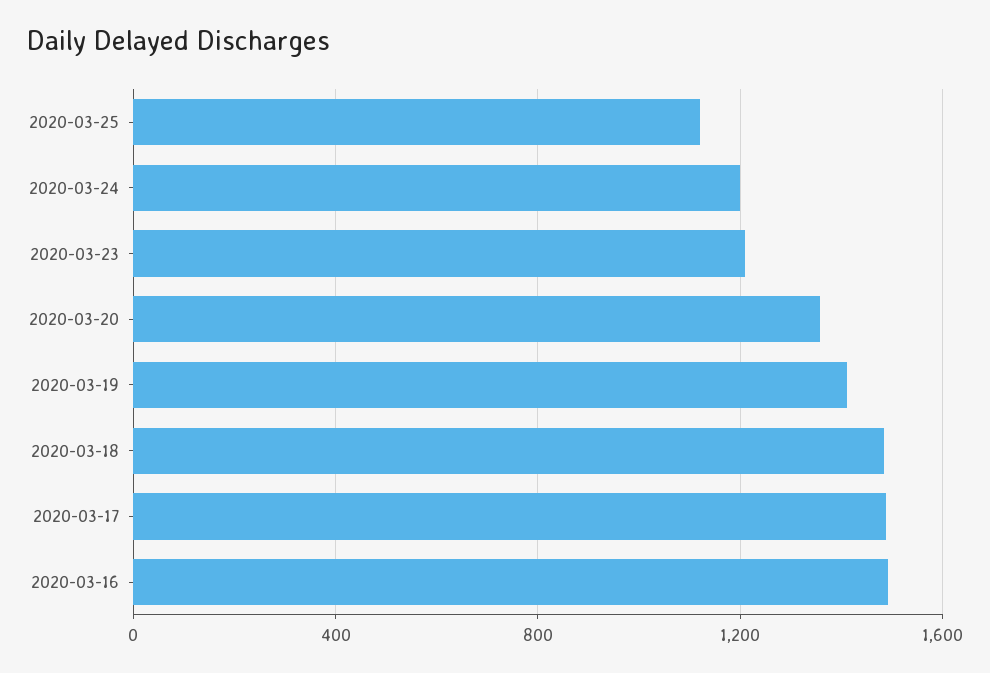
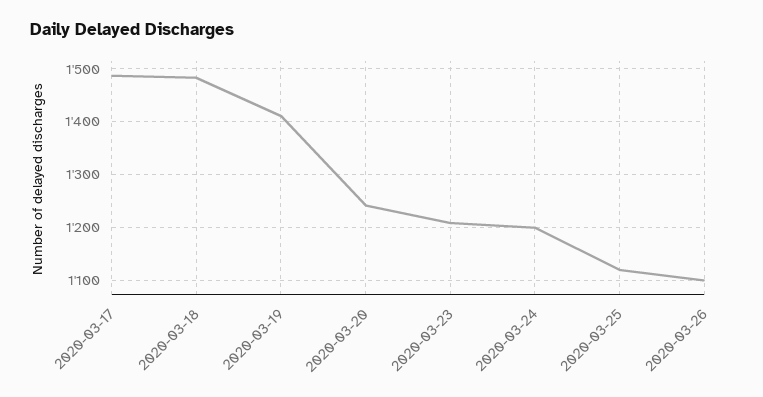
2020-03-20: 1350 -> 1240
2020-03-16: 1500 -> none
2020-03-26: none -> 1100

